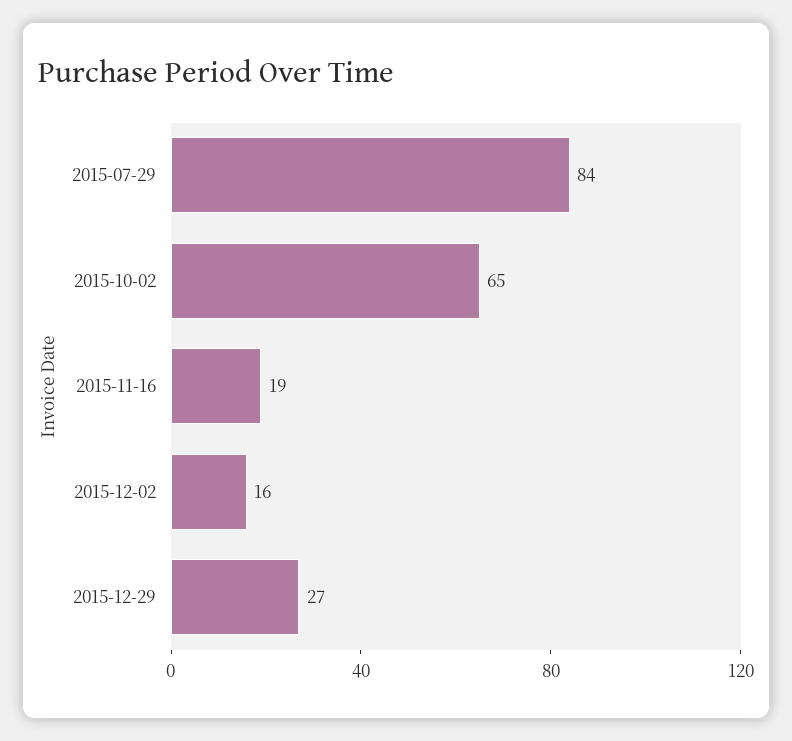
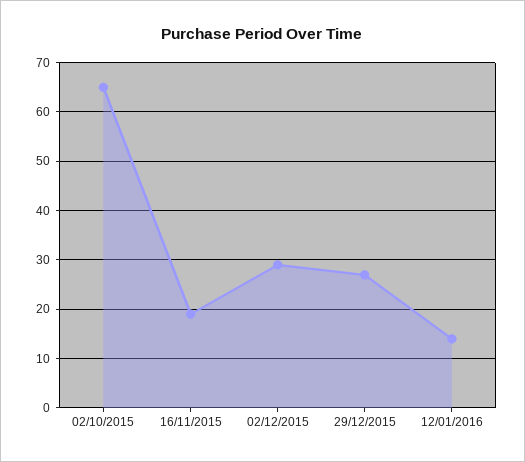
2015-07-29: 84 -> none
2015-12-02: 16 -> 30
12/01/2016: none -> 15

